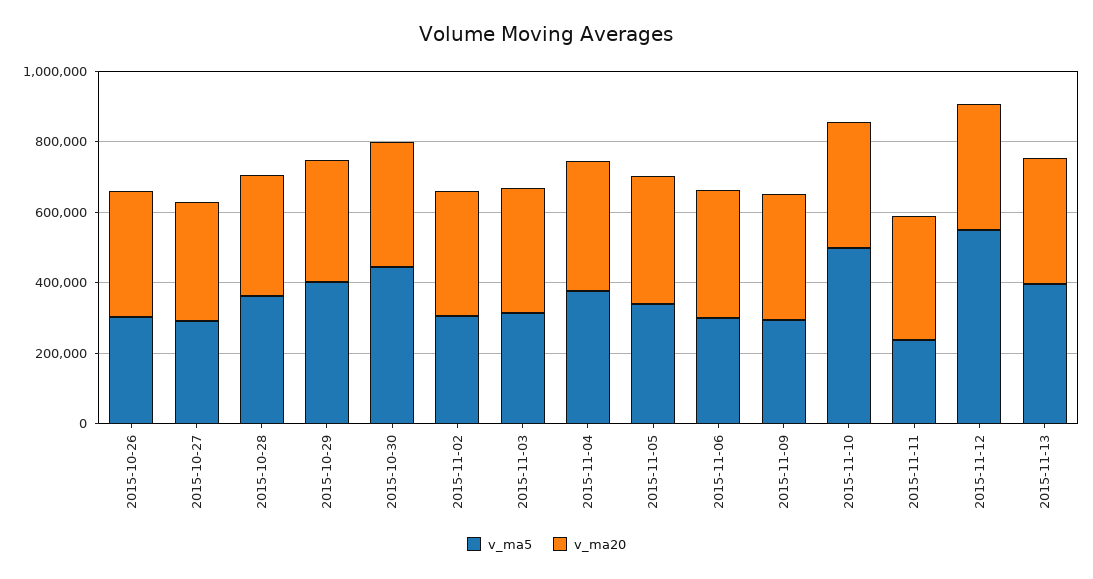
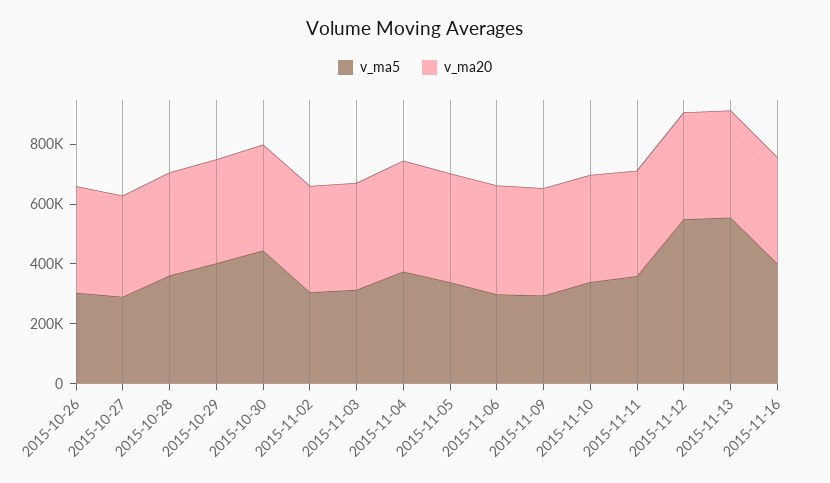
v_ma5, 2015-11-10: 500000 -> 350000
v_ma5, 2015-11-11: 250000 -> 350000
v_ma5, 2015-11-13: 400000 -> 550000
v_ma5, 2015-11-16: none -> 400000
v_ma20, 2015-11-16: none -> 350000

